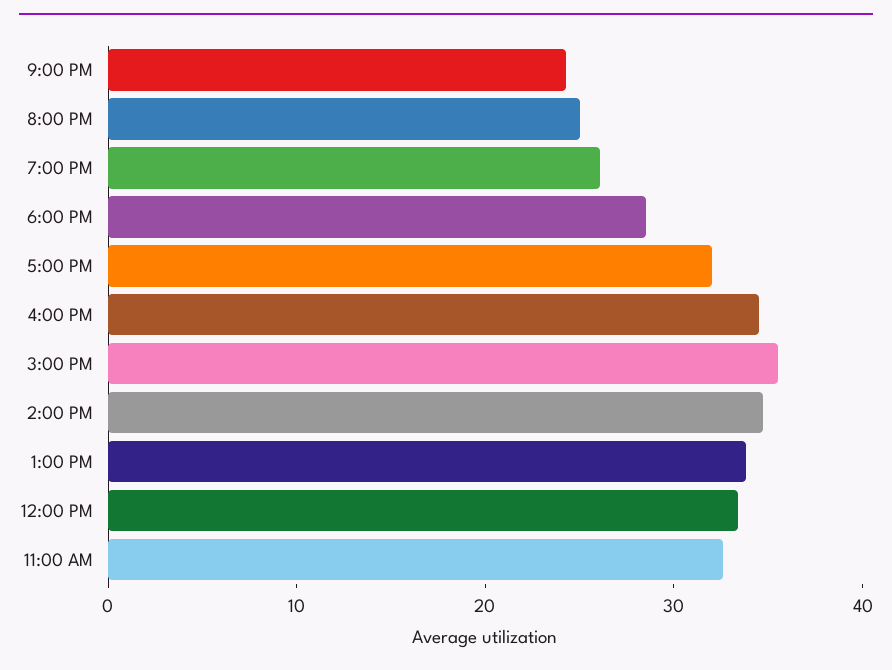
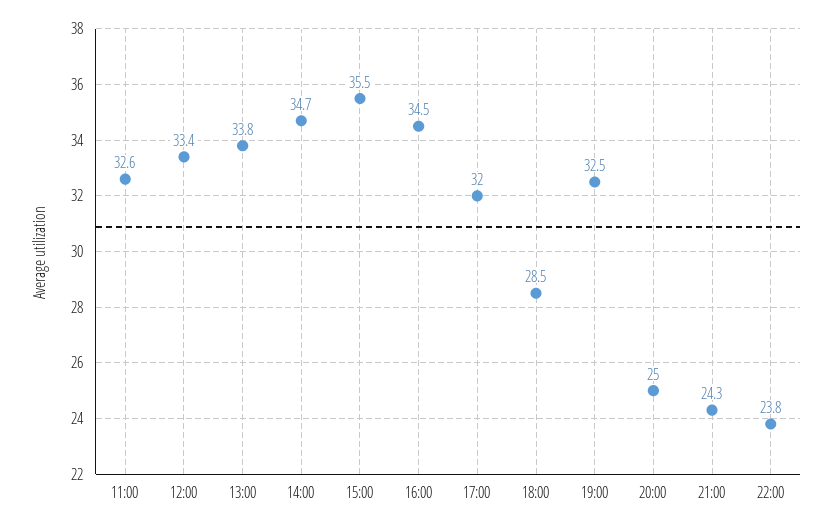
7:00 PM: 26 -> 32.5
22:00: none -> 23.8

